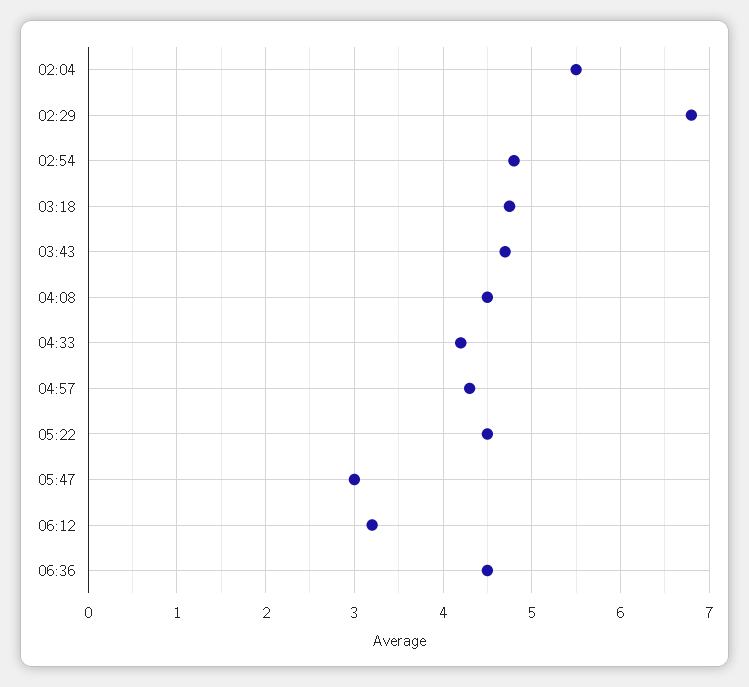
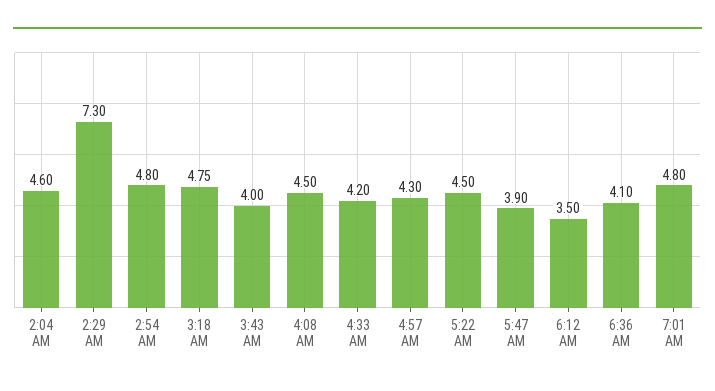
02:04: 5.5 -> 4.6
02:29: 6.8 -> 7.3
03:43: 4.7 -> 4
05:47: 3 -> 3.9
06:12: 3.2 -> 3.5
06:36: 4.5 -> 4.1
7:01 AM: none -> 4.8

